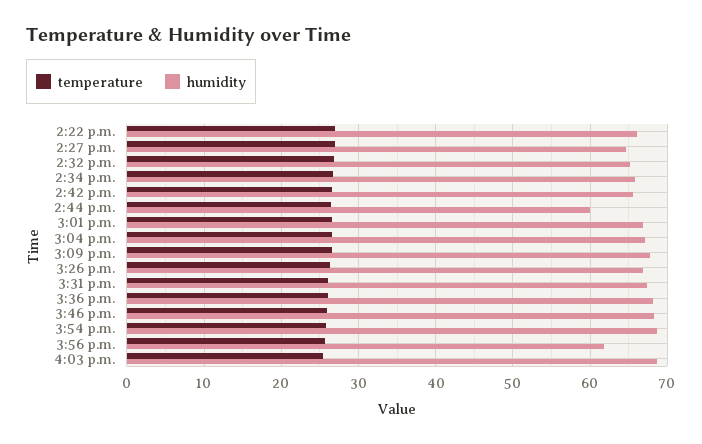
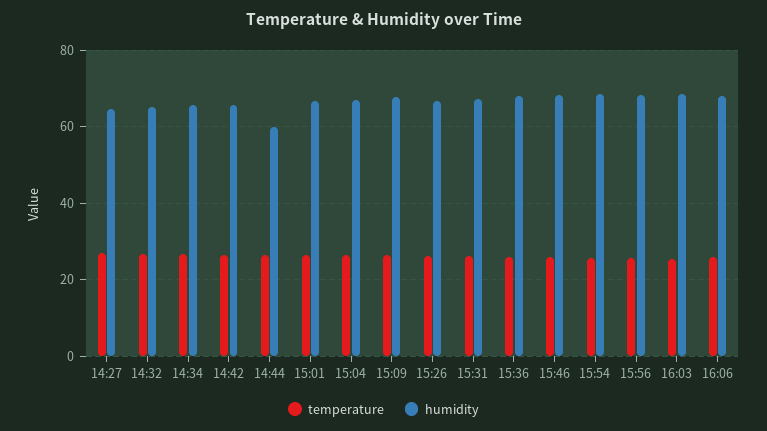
temperature, 2:22 p.m.: 27 -> none
humidity, 2:22 p.m.: 66 -> none
humidity, 3:56 p.m.: 62 -> 68
temperature, 16:06: none -> 26
humidity, 16:06: none -> 68

